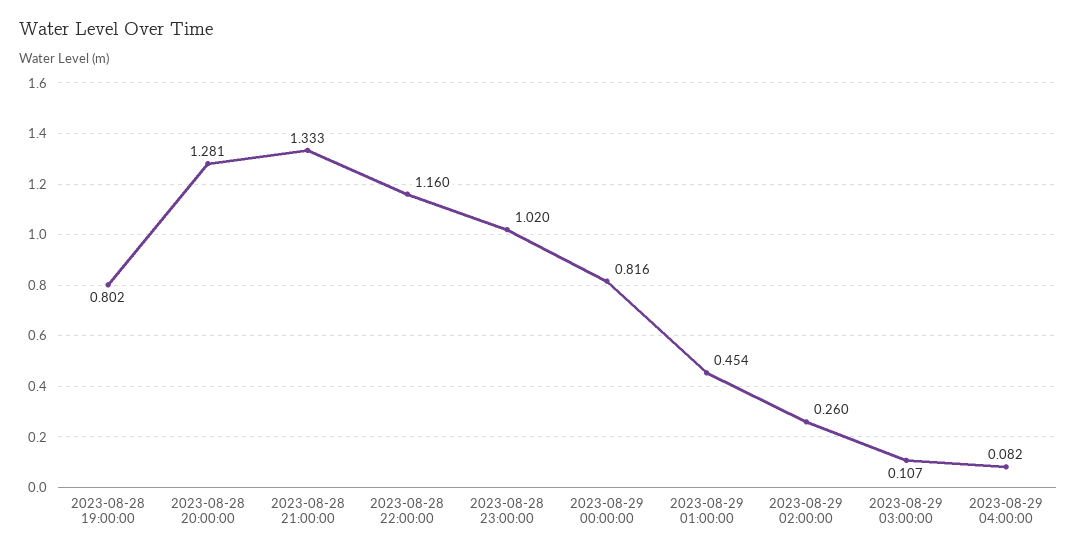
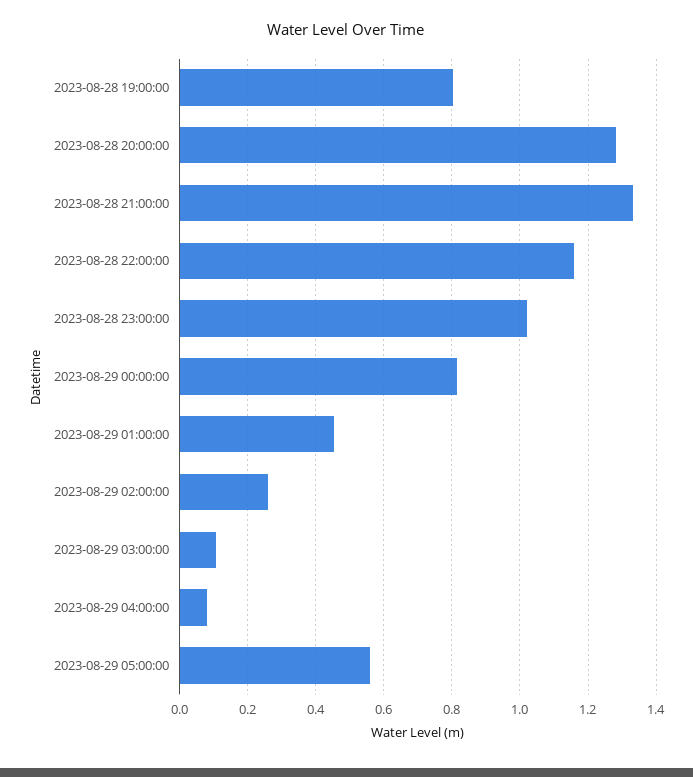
2023-08-29 05:00:00: none -> 0.56

